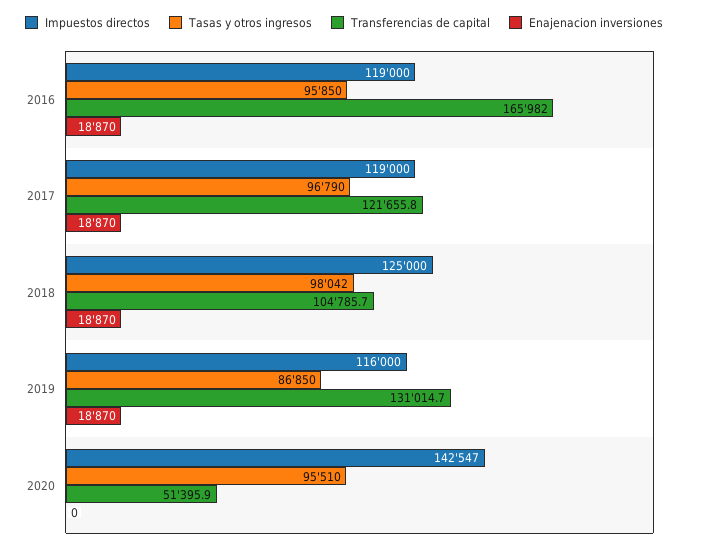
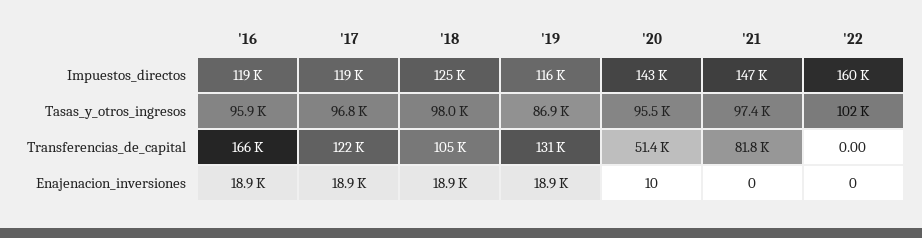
Enajenacion inversiones, 2020: 0 -> 10
Impuestos directos, '21: none -> 147000
Impuestos directos, '22: none -> 160000
Tasas y otros ingresos, '21: none -> 97400
Tasas y otros ingresos, '22: none -> 102000
Transferencias de capital, '21: none -> 81800
Transferencias de capital, '22: none -> 0
Enajenacion inversiones, '21: none -> 0
Enajenacion inversiones, '22: none -> 0

